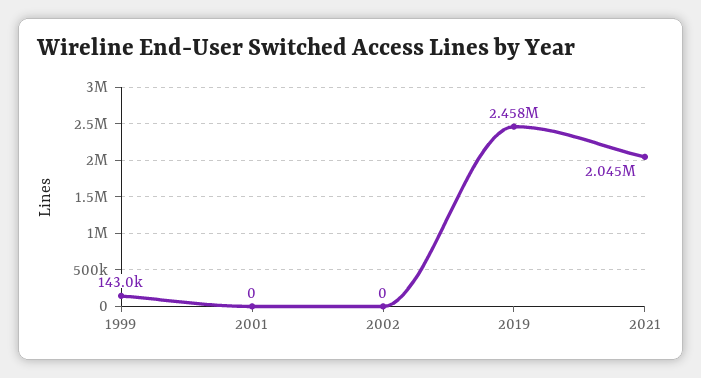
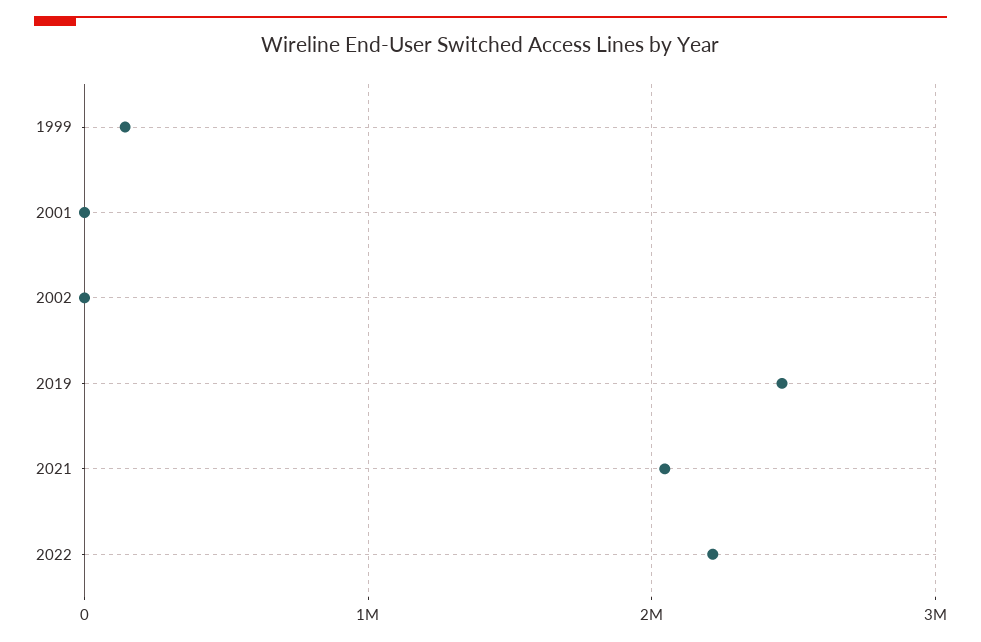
2022: none -> 2200000

